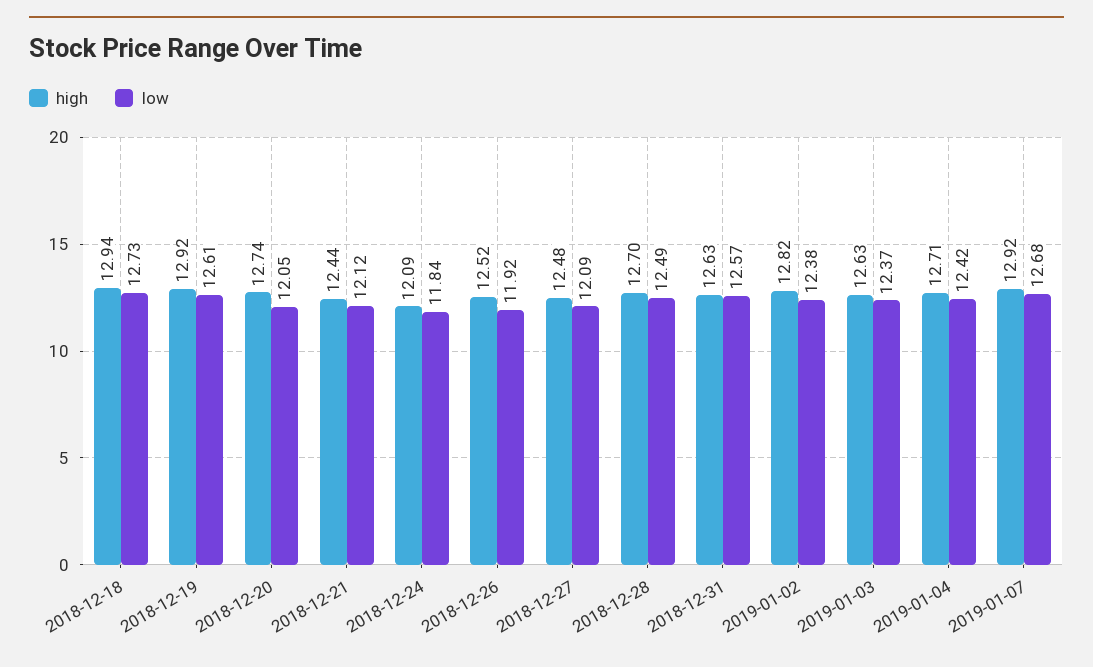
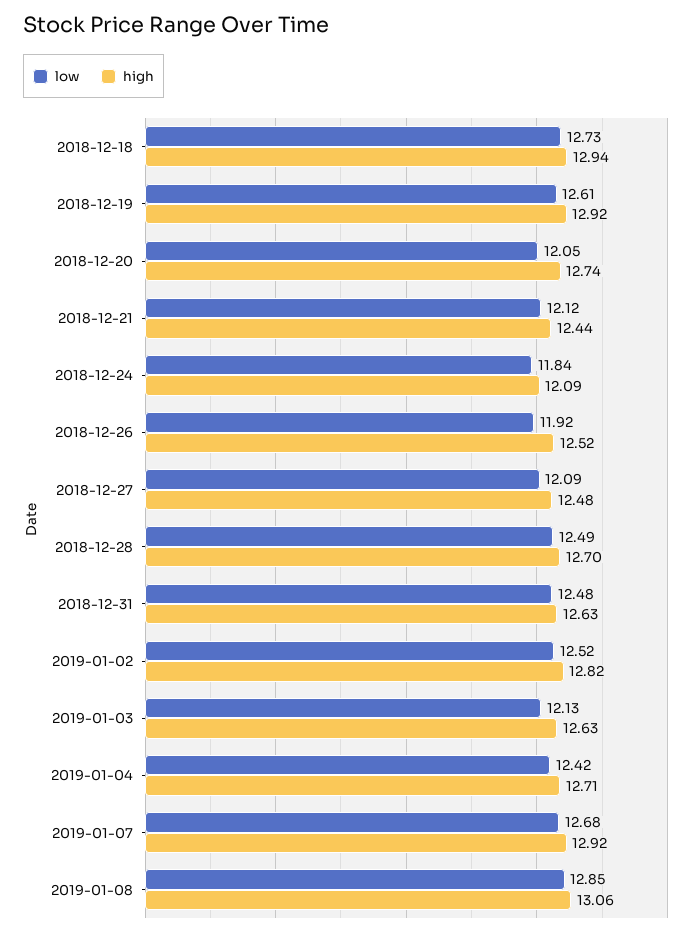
low, 2018-12-31: 12.57 -> 12.48
low, 2019-01-02: 12.38 -> 12.52
low, 2019-01-03: 12.37 -> 12.13
low, 2019-01-08: none -> 12.85
high, 2019-01-08: none -> 13.06

